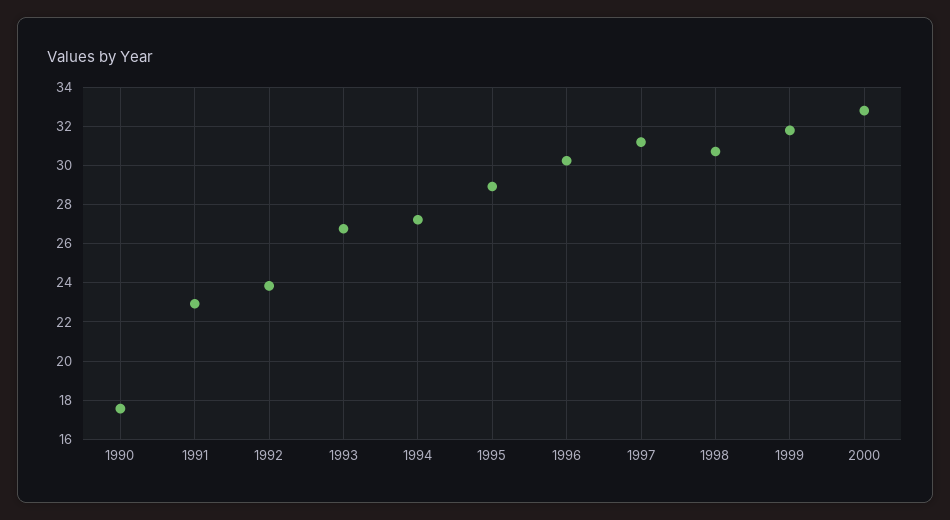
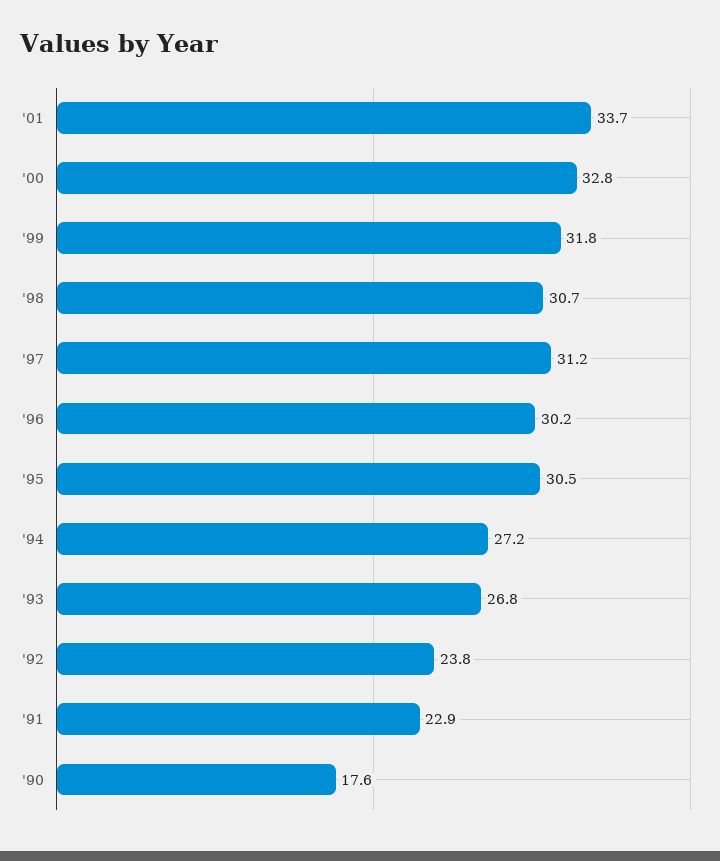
1995: 29 -> 30.5
'01: none -> 33.7

